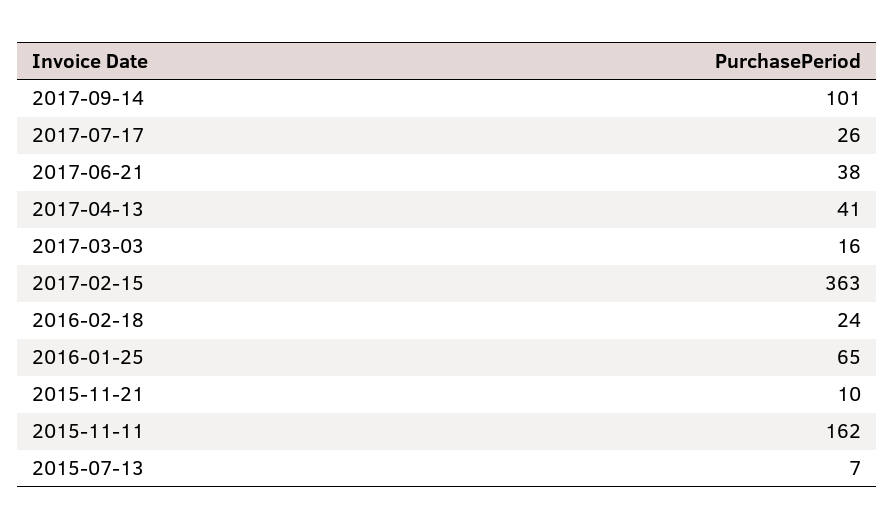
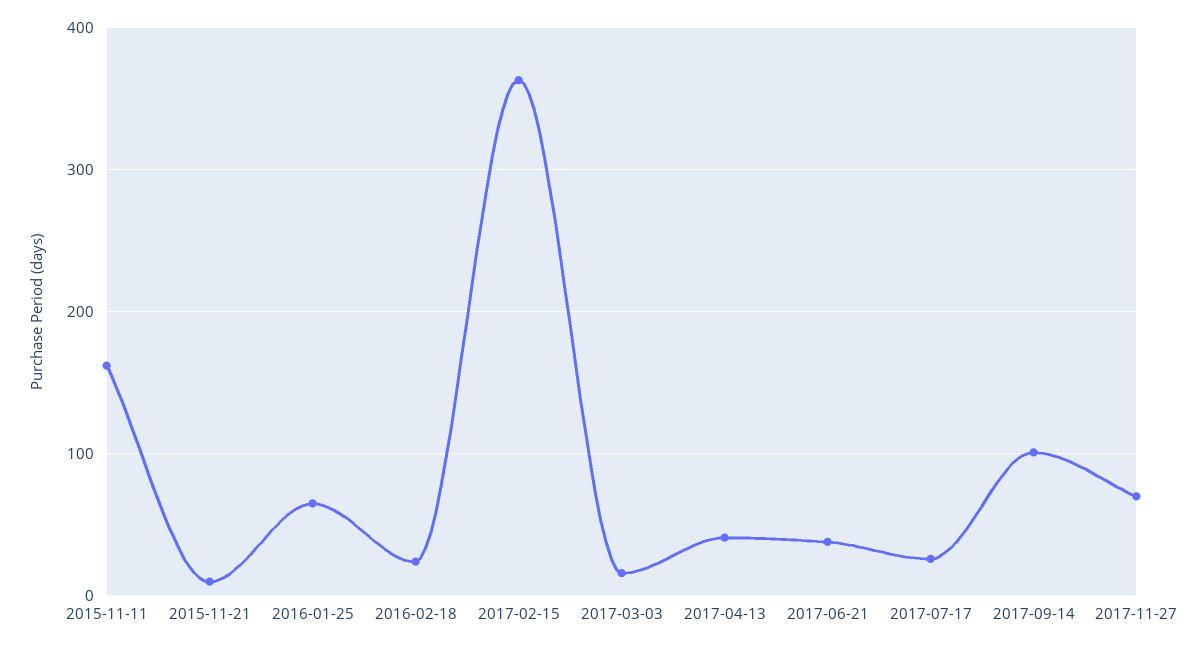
2015-07-13: 7 -> none
2017-11-27: none -> 70

